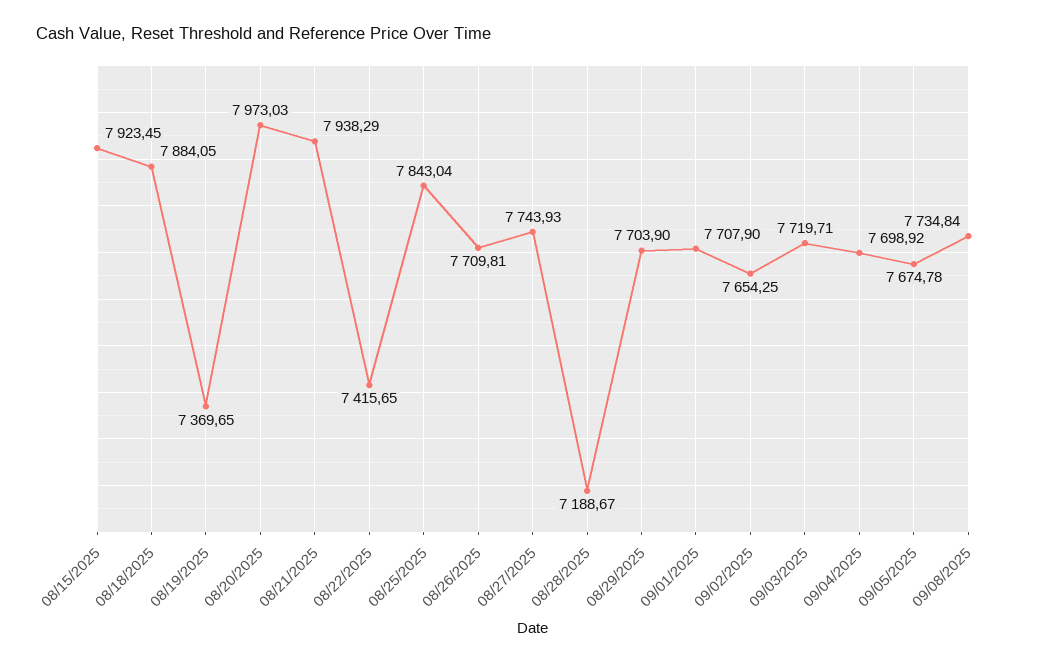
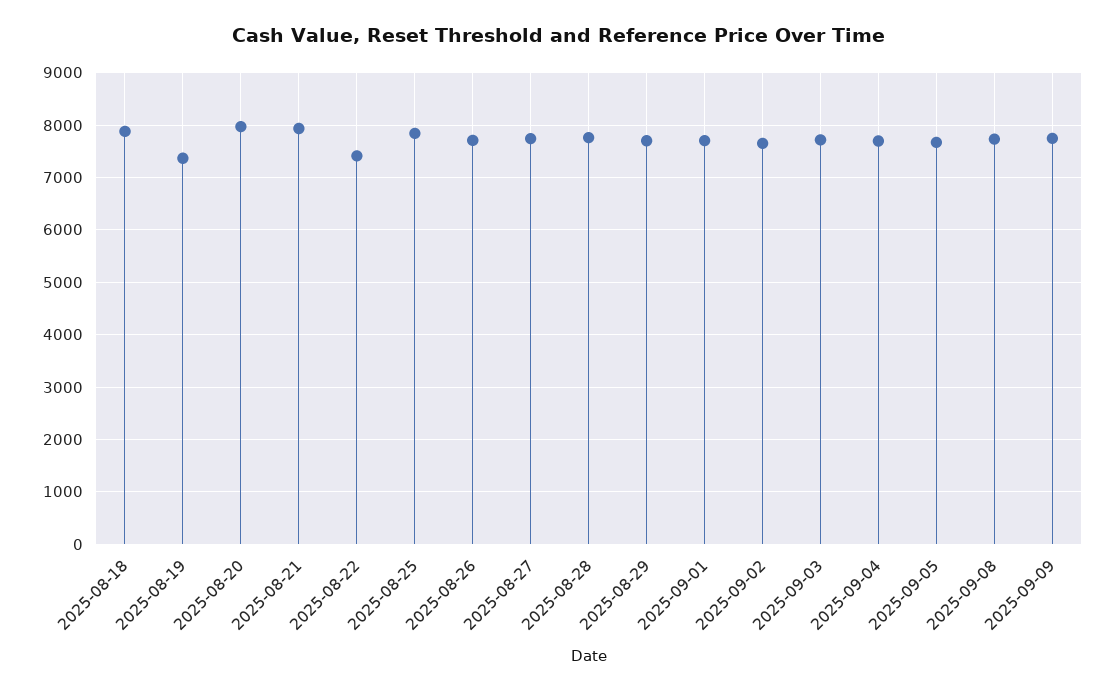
08/15/2025: 7923.45 -> none
08/28/2025: 7188.67 -> 7800
2025-09-09: none -> 7800

